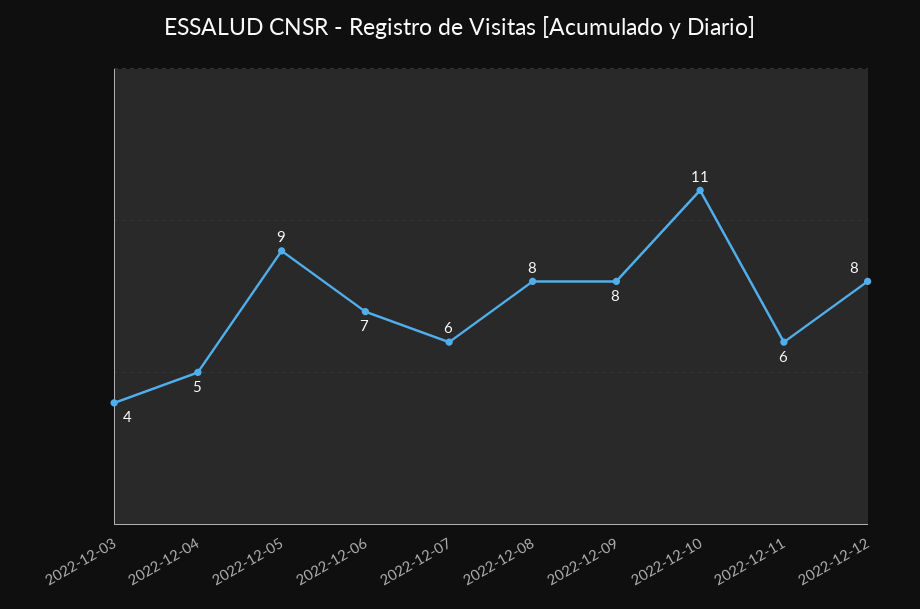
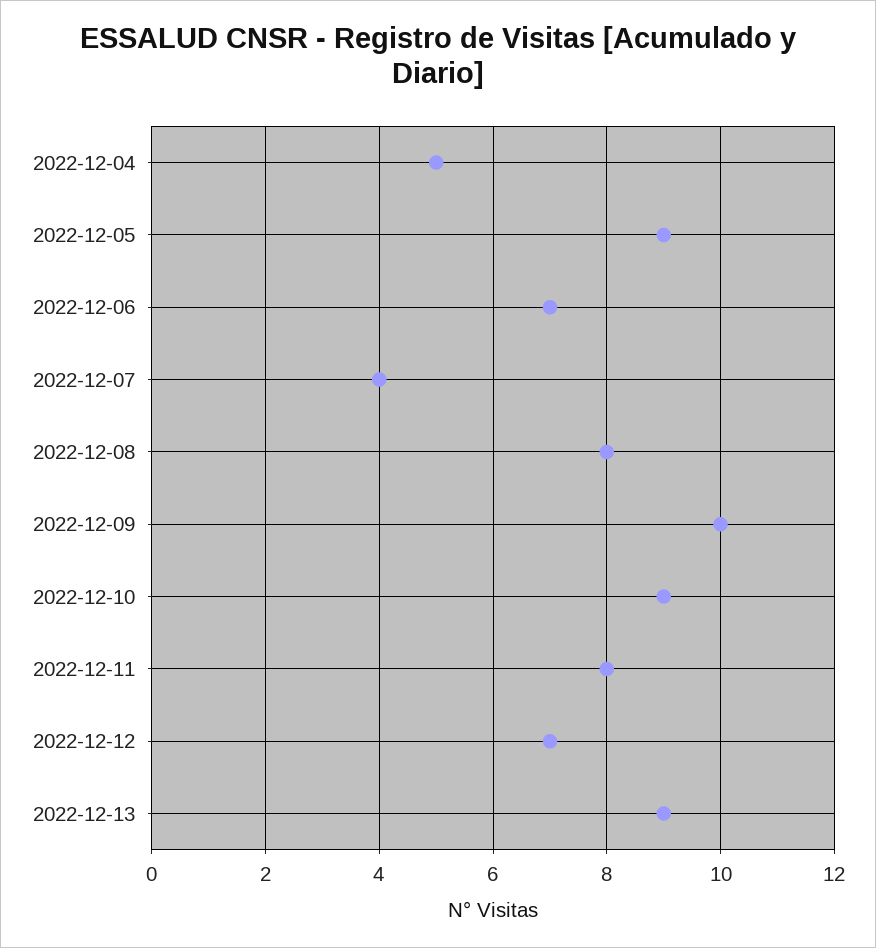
2022-12-03: 4 -> none
2022-12-07: 6 -> 4
2022-12-09: 8 -> 10
2022-12-10: 11 -> 9
2022-12-11: 6 -> 8
2022-12-12: 8 -> 7
2022-12-13: none -> 9

